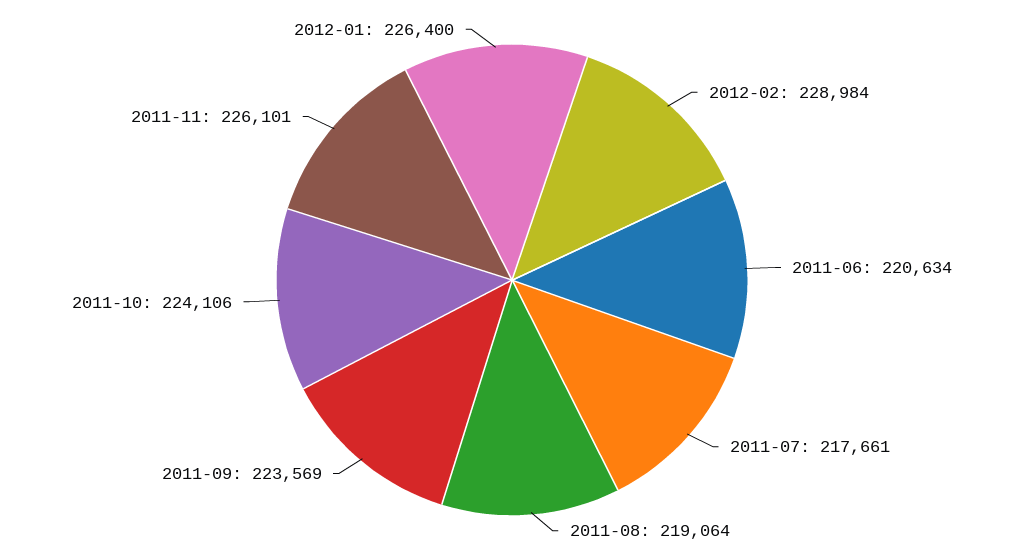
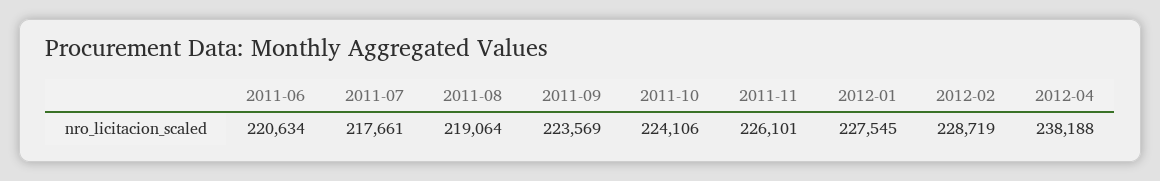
2012-02: 228984 -> 228719
2012-01: 226400 -> 227545
2012-04: none -> 238188

